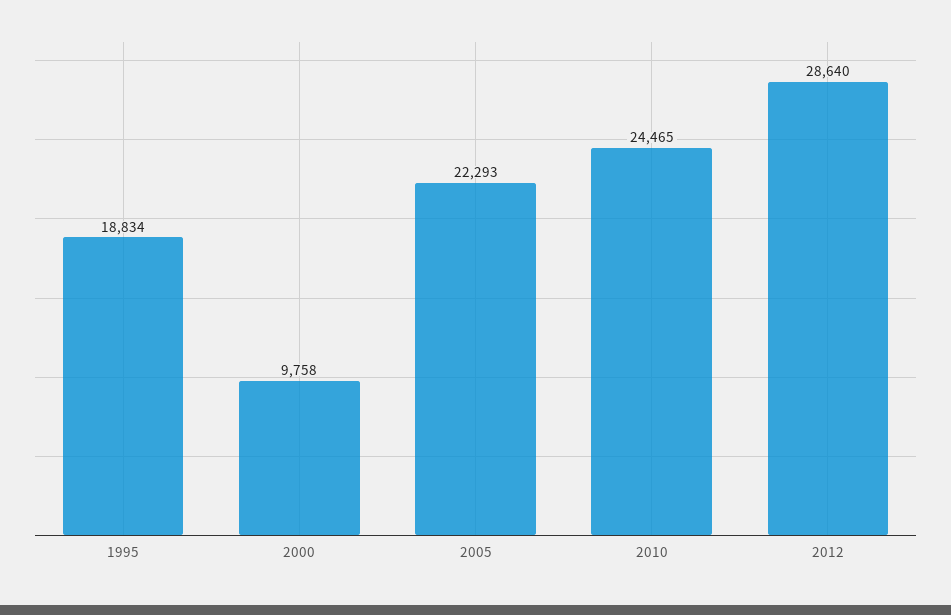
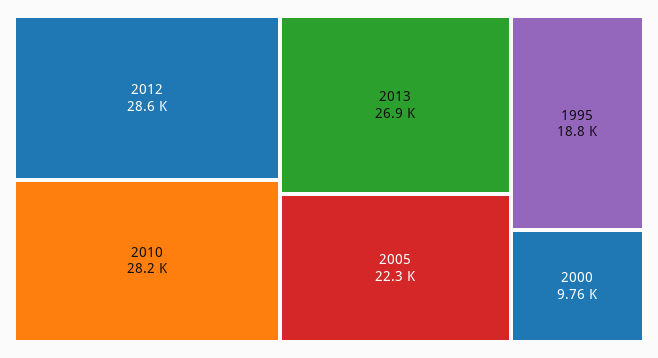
2010: 24465 -> 28200
2013: none -> 26900

